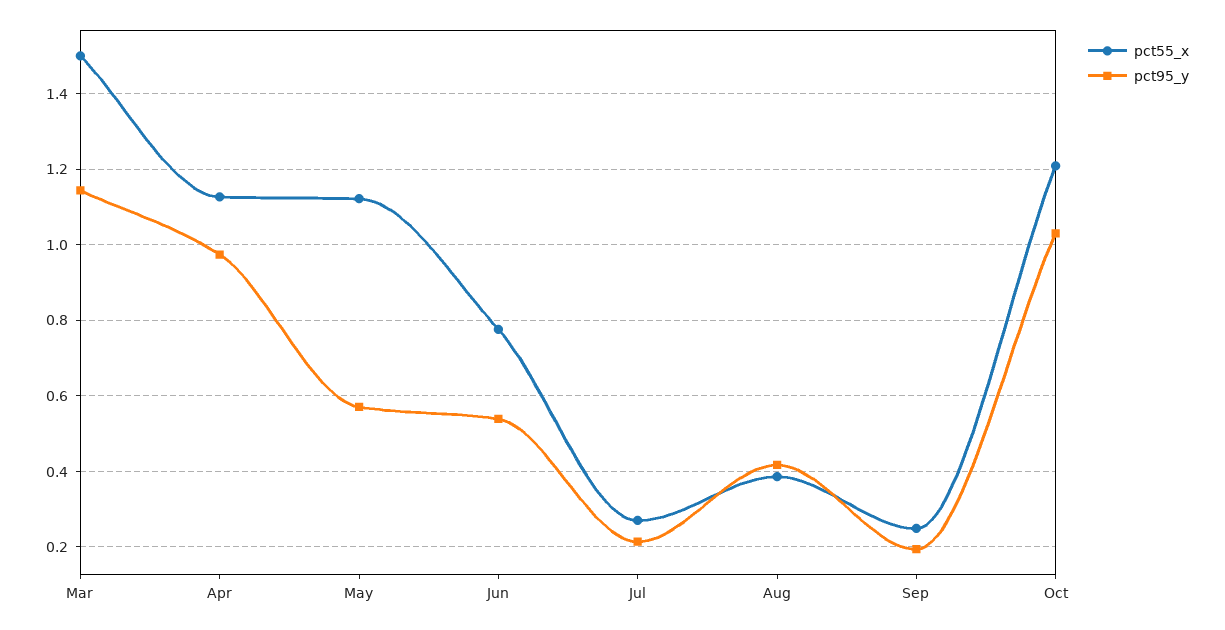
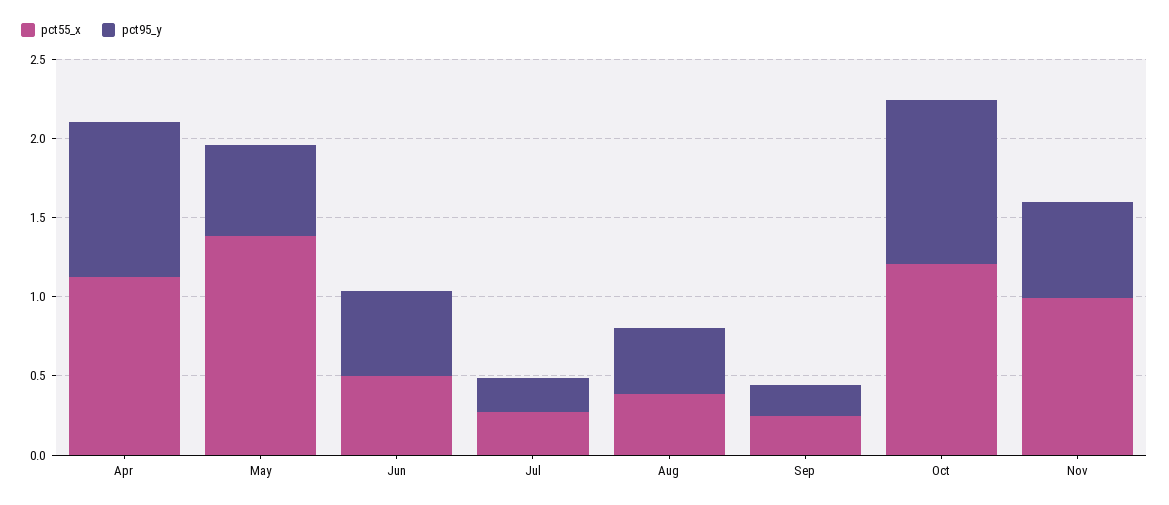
pct55_x, Mar: 1.5 -> none
pct95_y, Mar: 1.14 -> none
pct55_x, May: 1.12 -> 1.4
pct55_x, Jun: 0.78 -> 0.5
pct55_x, Nov: none -> 1
pct95_y, Nov: none -> 0.6

